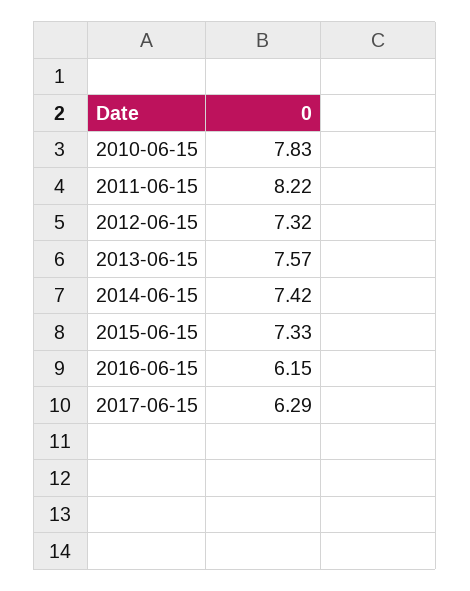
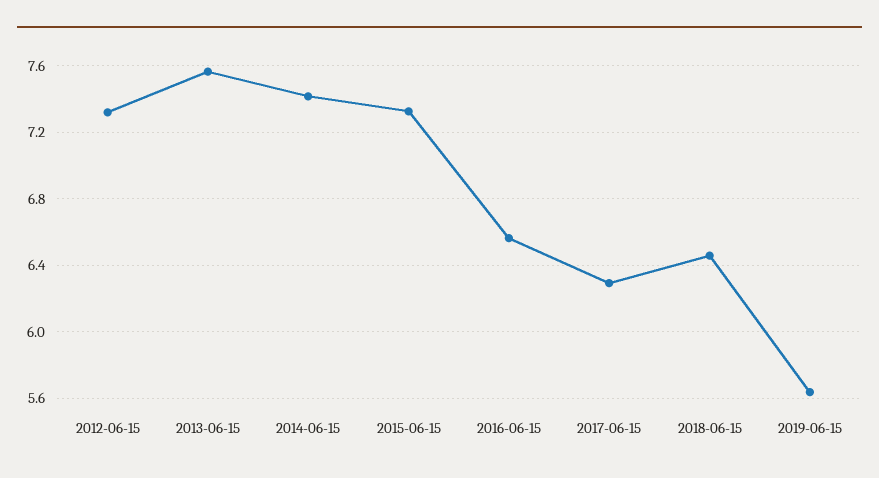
2010-06-15: 7.83 -> none
2011-06-15: 8.22 -> none
2016-06-15: 6.15 -> 6.55
2018-06-15: none -> 6.45
2019-06-15: none -> 5.65

